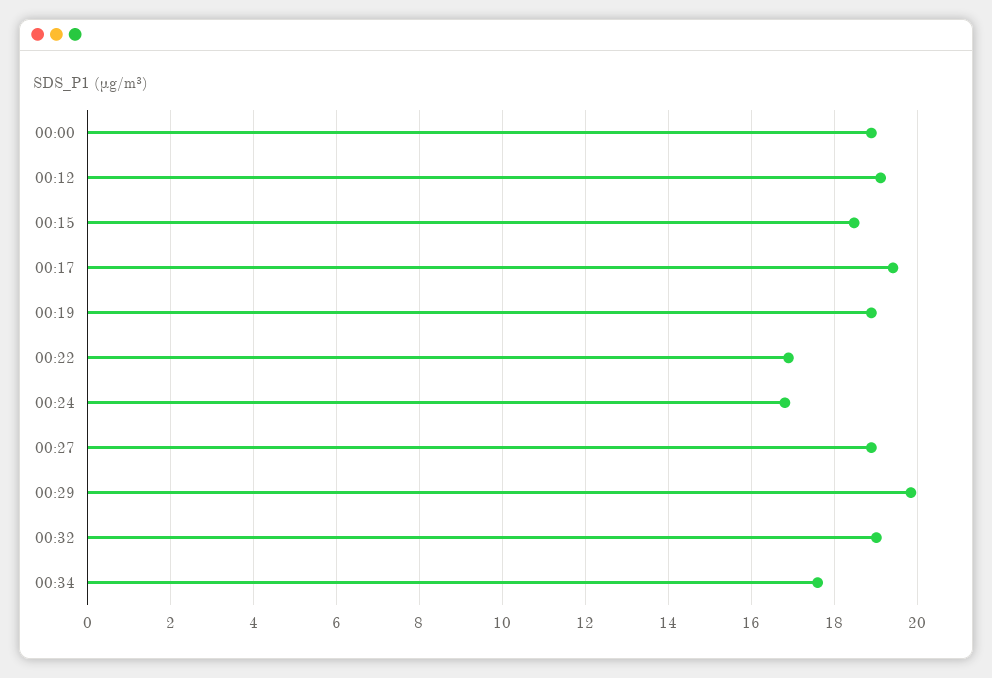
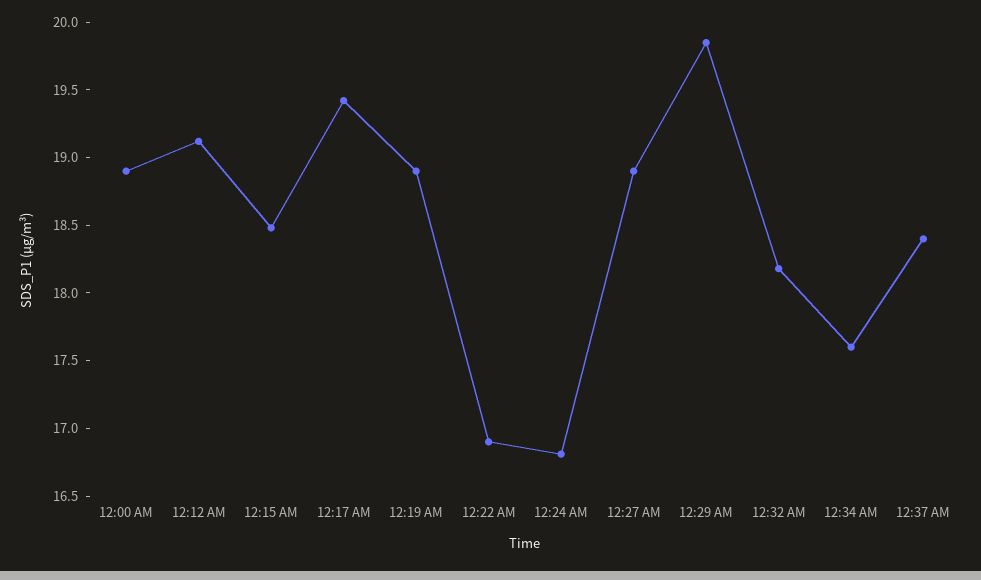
00:32: 19 -> 18.2
12:37 AM: none -> 18.4

